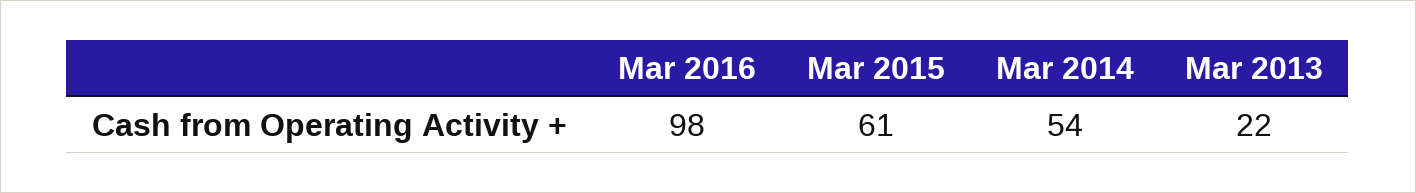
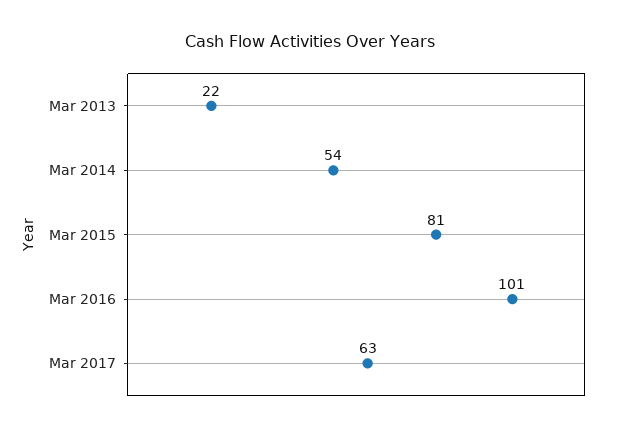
Mar 2016: 98 -> 101
Mar 2015: 61 -> 81
Mar 2017: none -> 63

